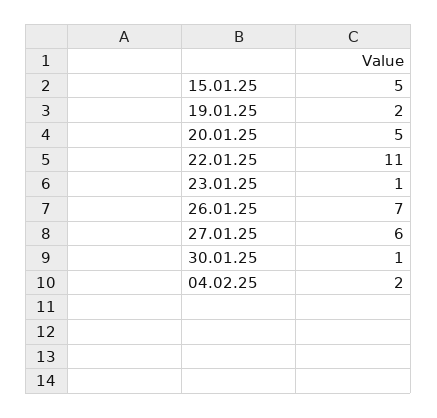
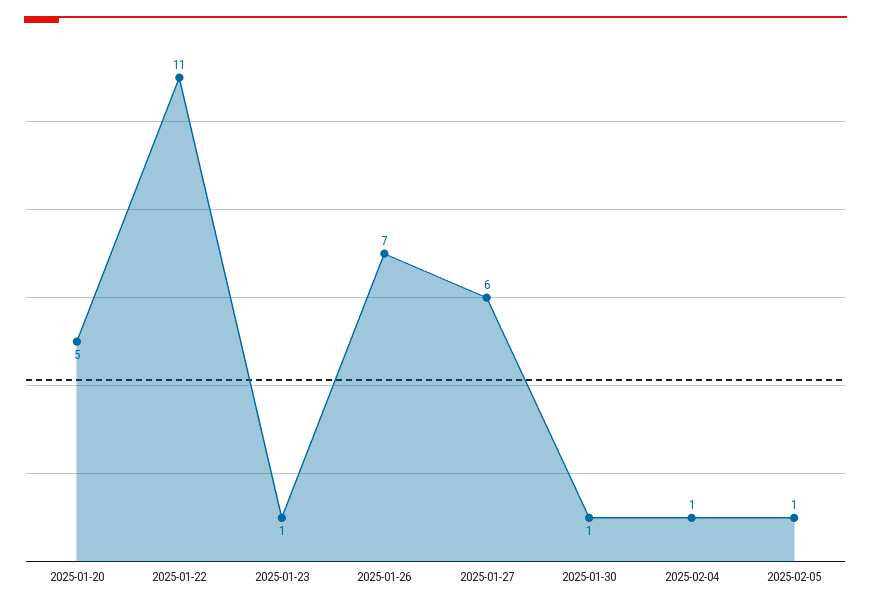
15.01.25: 5 -> none
19.01.25: 2 -> none
04.02.25: 2 -> 1
2025-02-05: none -> 1

